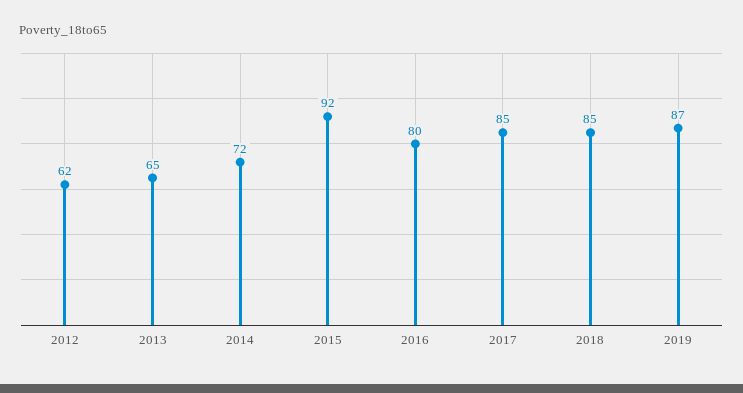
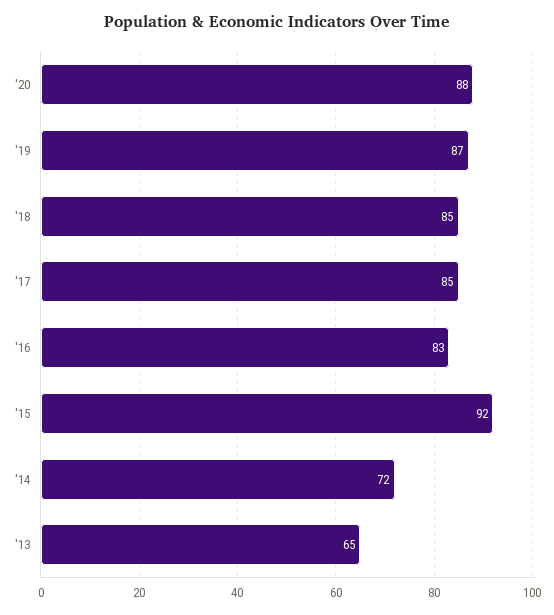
2012: 62 -> none
2016: 80 -> 83
'20: none -> 88

